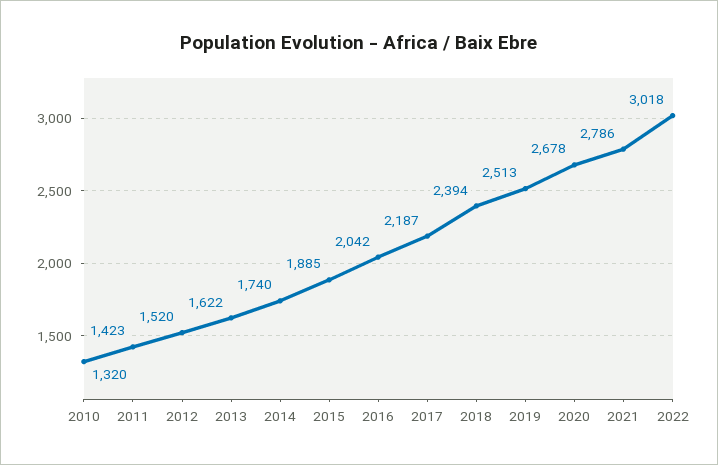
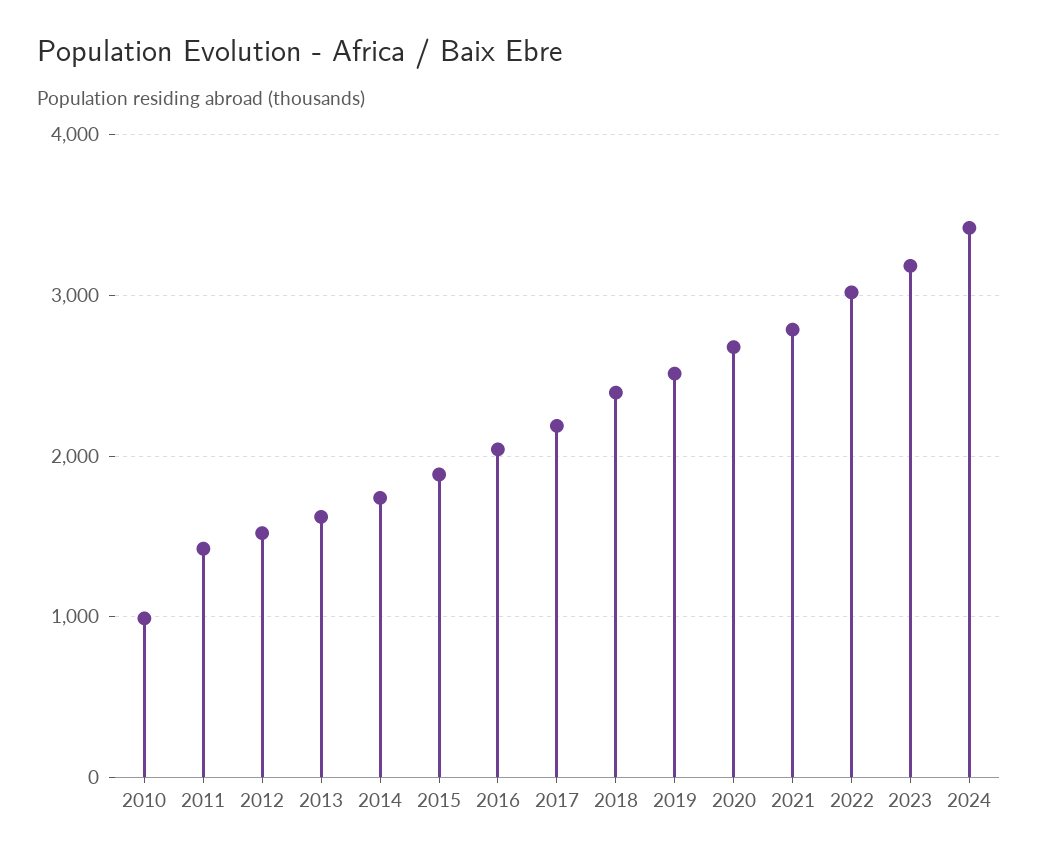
2010: 1320 -> 1000
2023: none -> 3200
2024: none -> 3400

